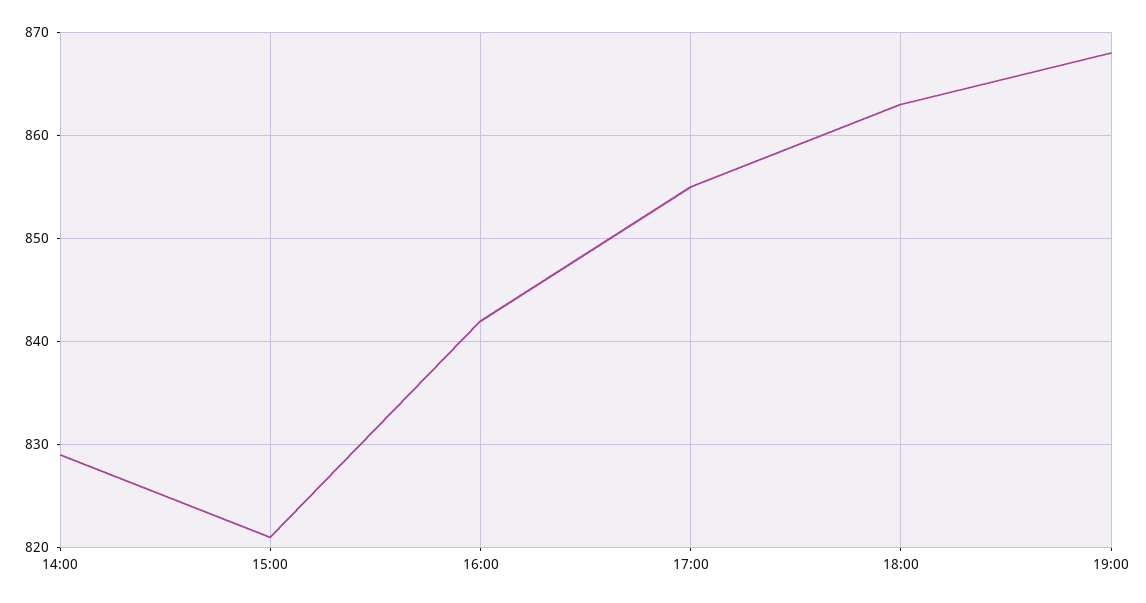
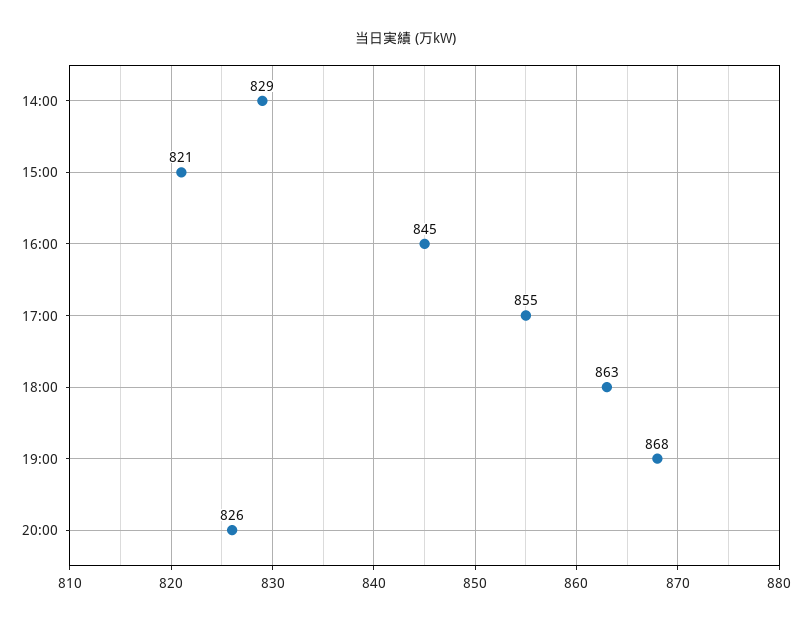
16:00: 842 -> 845
20:00: none -> 826

